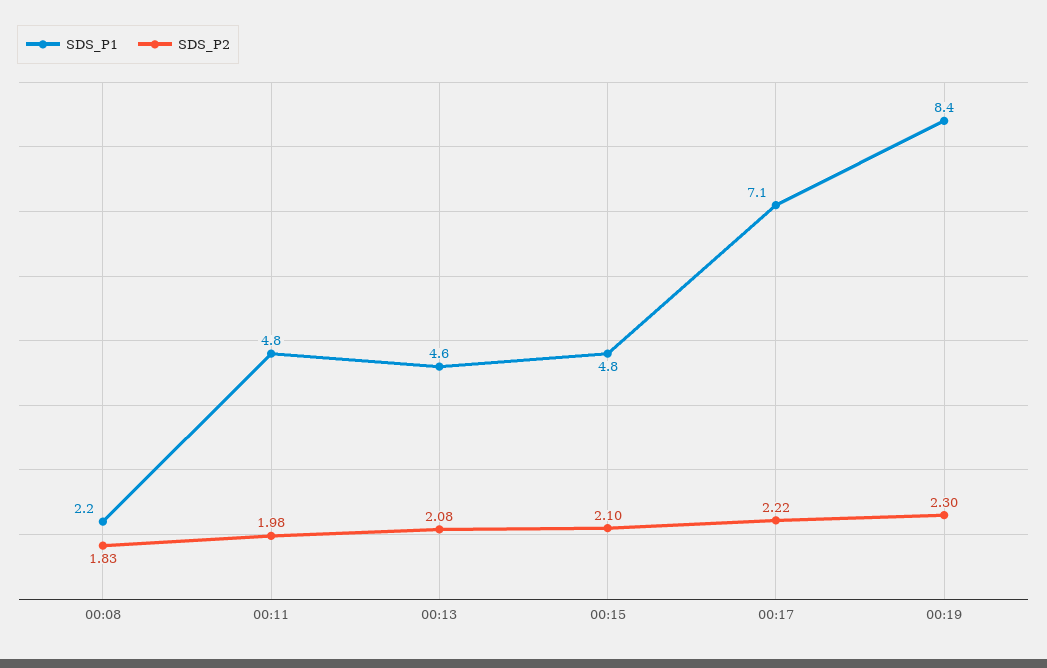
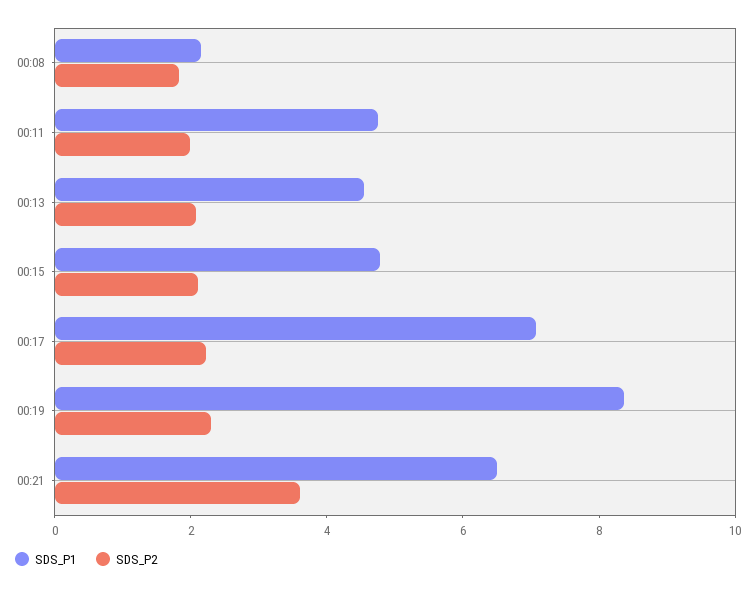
SDS_P1, 00:21: none -> 6.5
SDS_P2, 00:21: none -> 3.5

